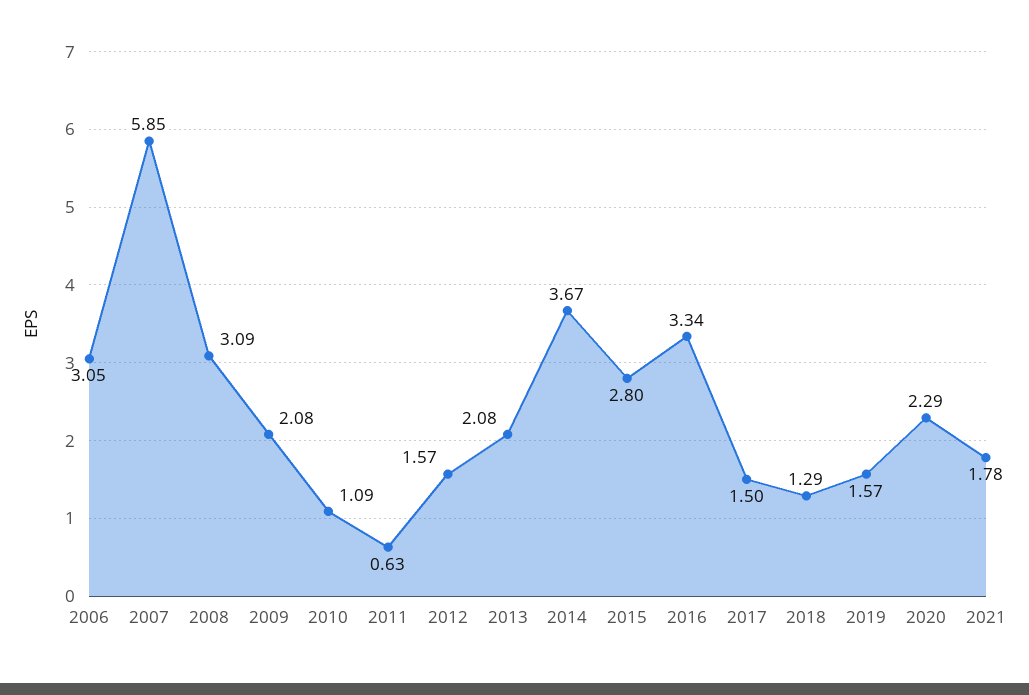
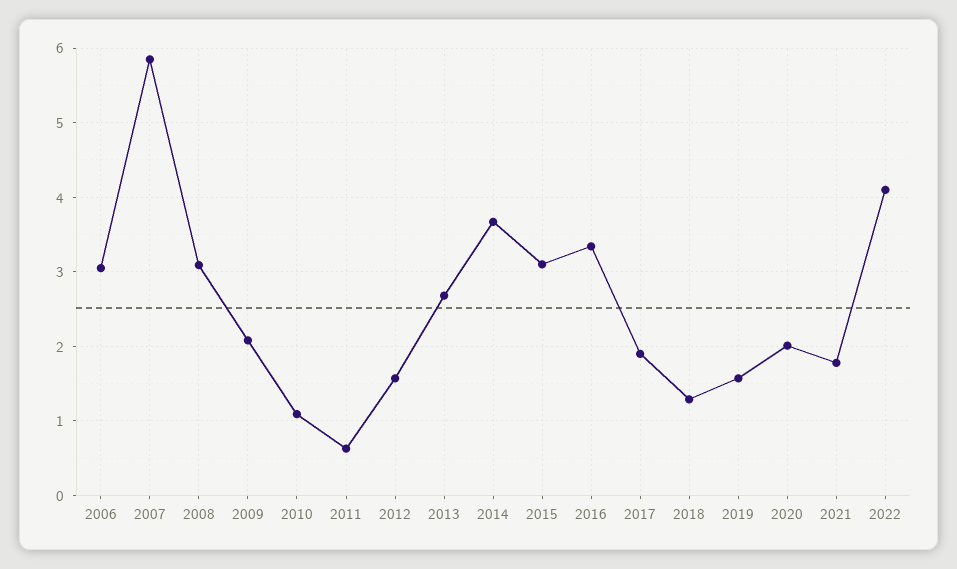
2013: 2.08 -> 2.7
2015: 2.8 -> 3.1
2017: 1.5 -> 1.9
2020: 2.29 -> 2
2022: none -> 4.1

